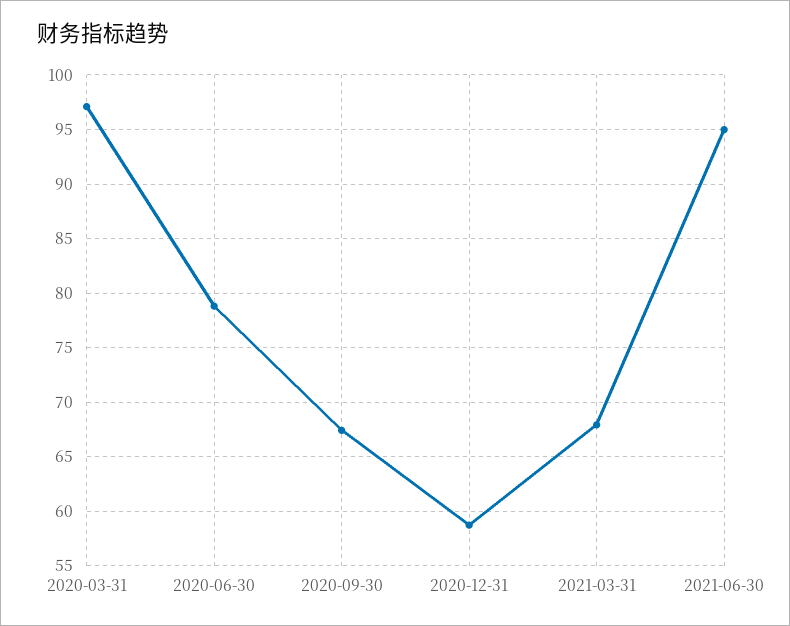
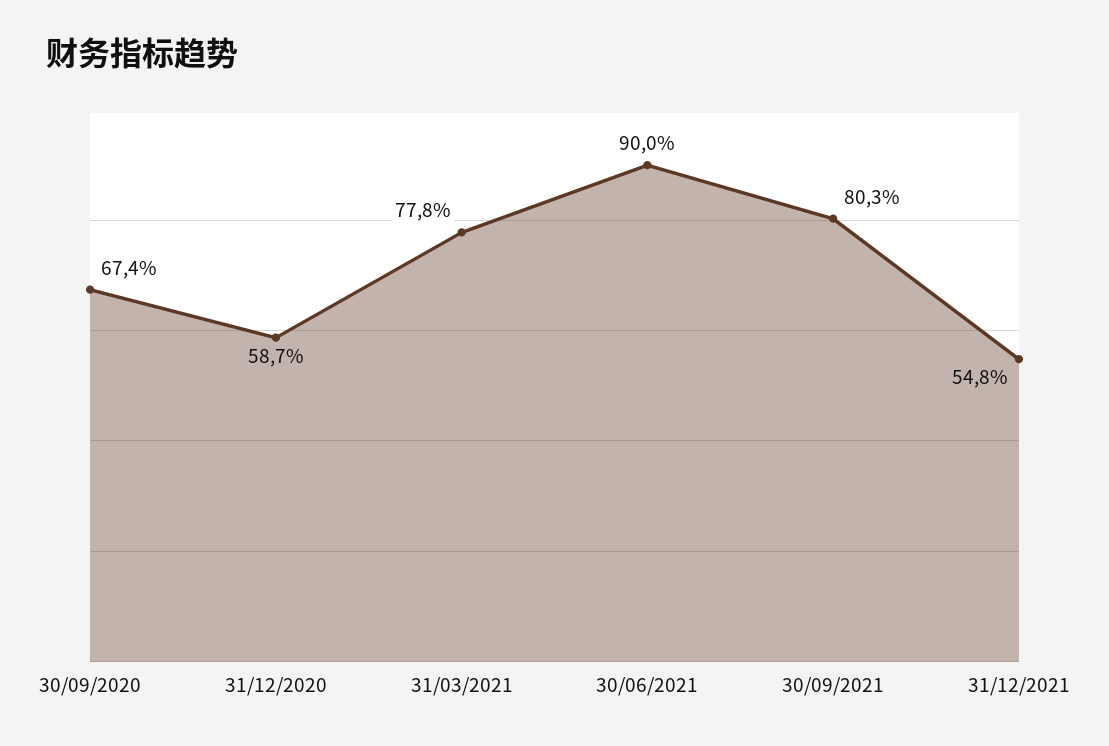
2020-03-31: 97 -> none
2020-06-30: 79 -> none
2021-03-31: 68 -> 77.8
2021-06-30: 95 -> 90
30/09/2021: none -> 80.3
31/12/2021: none -> 54.8

